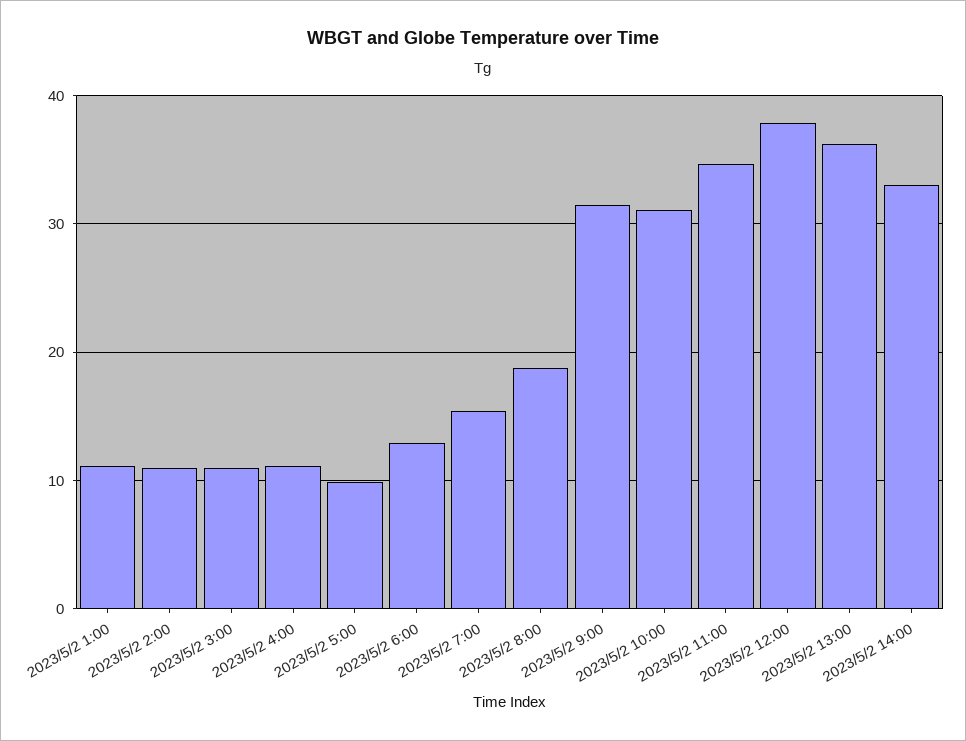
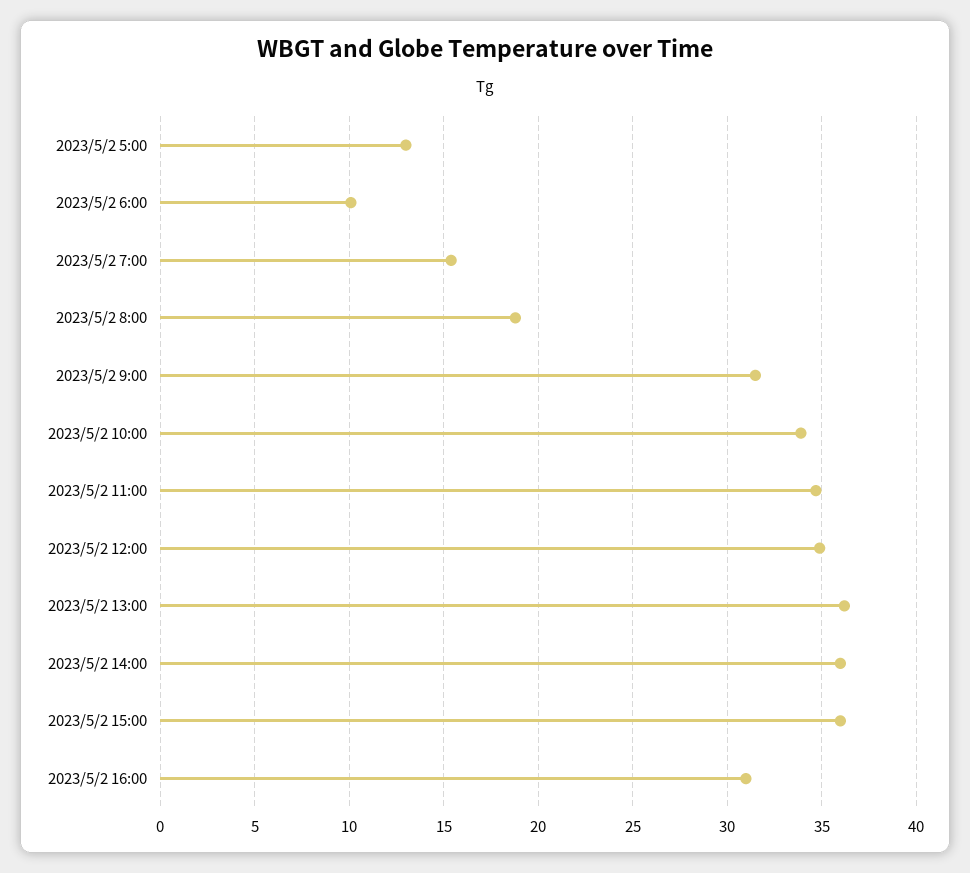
2023/5/2 1:00: 11 -> none
2023/5/2 2:00: 11 -> none
2023/5/2 3:00: 11 -> none
2023/5/2 4:00: 11 -> none
2023/5/2 5:00: 10 -> 13
2023/5/2 6:00: 13 -> 10
2023/5/2 10:00: 31 -> 34
2023/5/2 12:00: 38 -> 35
2023/5/2 14:00: 33 -> 36
2023/5/2 15:00: none -> 36
2023/5/2 16:00: none -> 31

